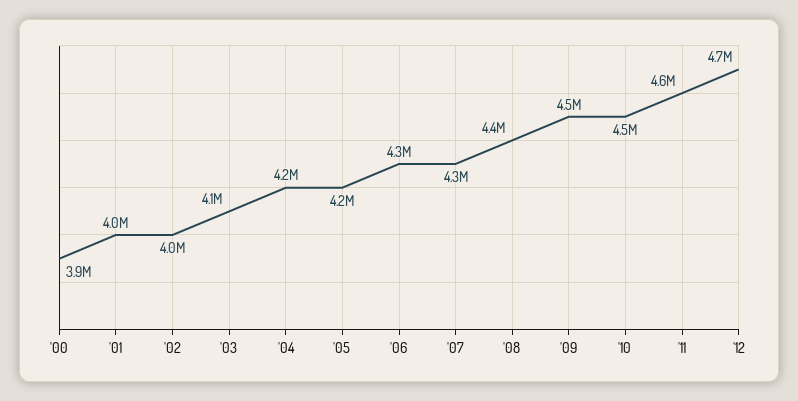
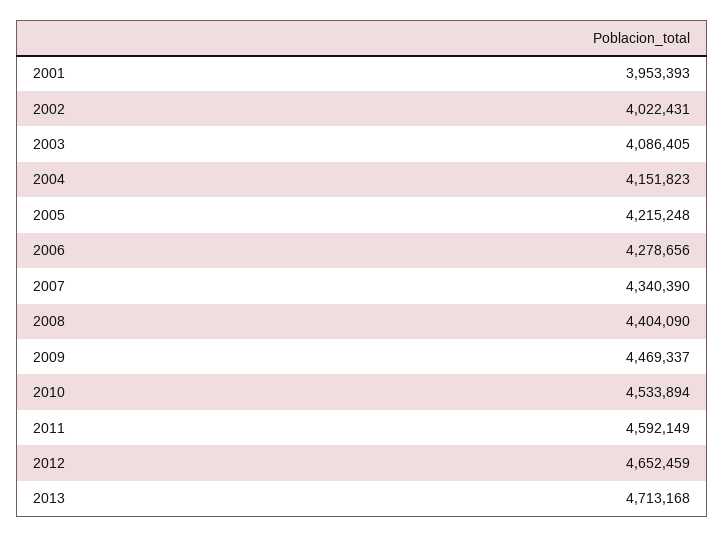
'00: 3900000 -> none
2013: none -> 4713168

